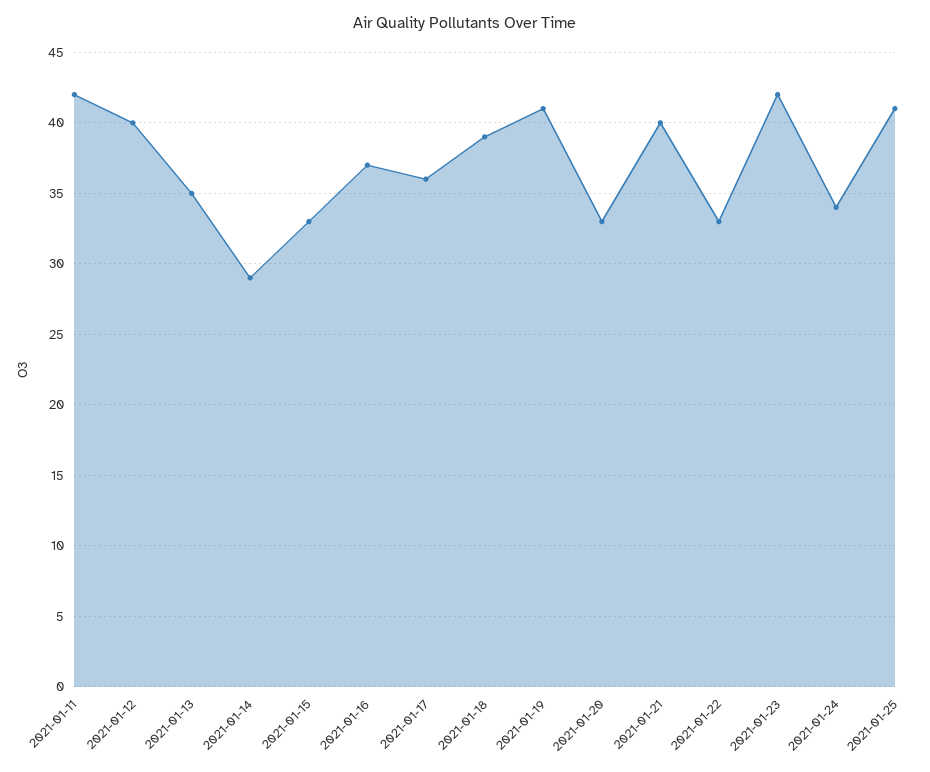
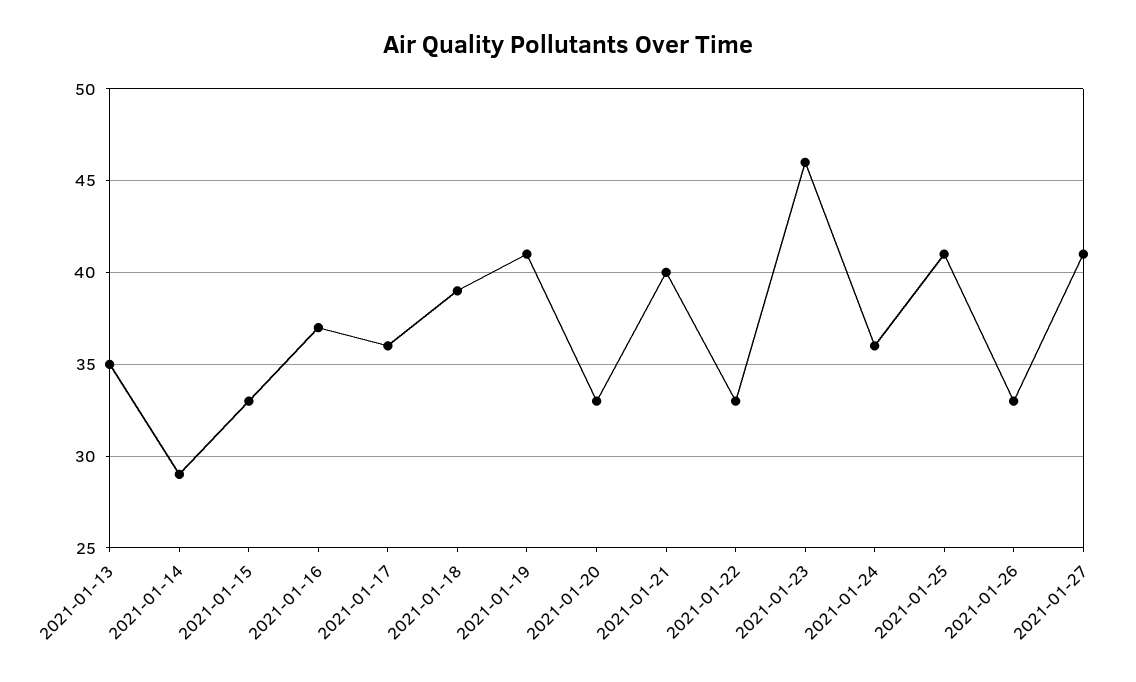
2021-01-11: 42 -> none
2021-01-12: 40 -> none
2021-01-23: 42 -> 46
2021-01-24: 34 -> 36
2021-01-26: none -> 33
2021-01-27: none -> 41

